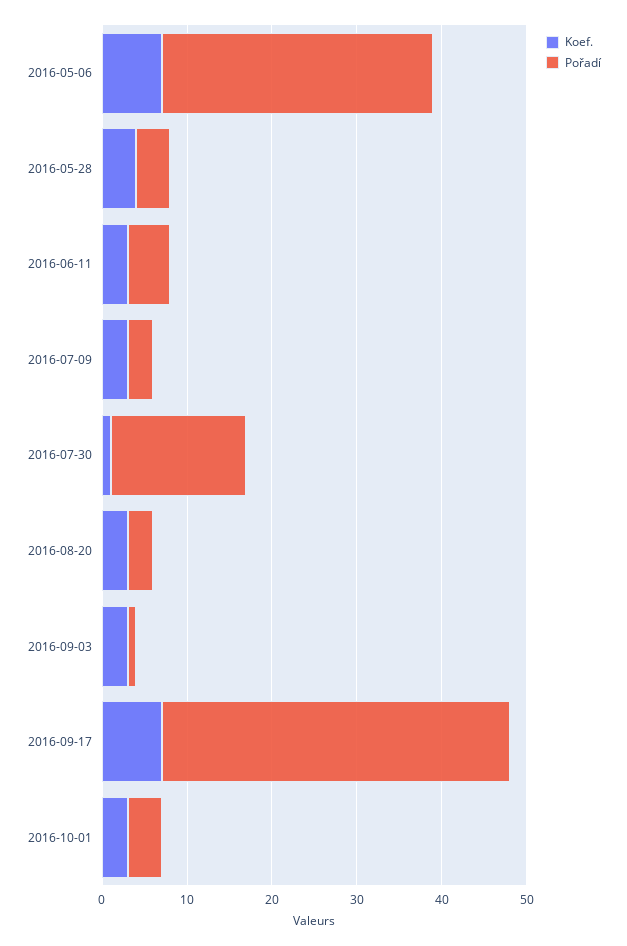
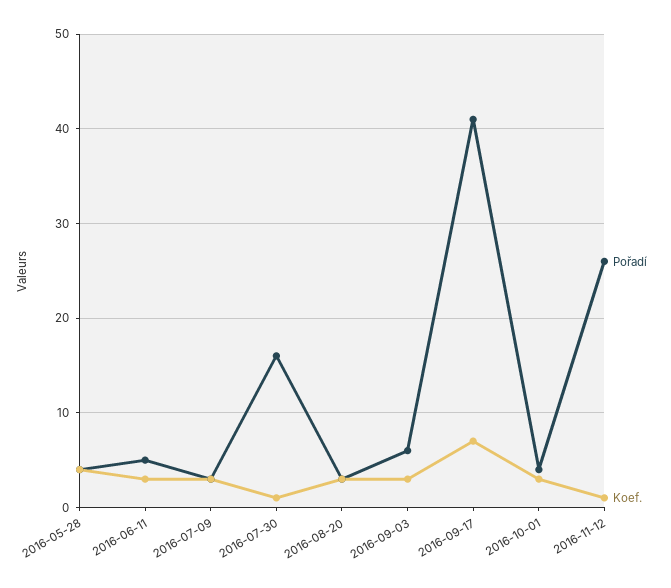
Koef., 2016-05-06: 7 -> none
Pořadí, 2016-05-06: 32 -> none
Pořadí, 2016-09-03: 1 -> 6
Pořadí, 2016-11-12: none -> 26
Koef., 2016-11-12: none -> 1

